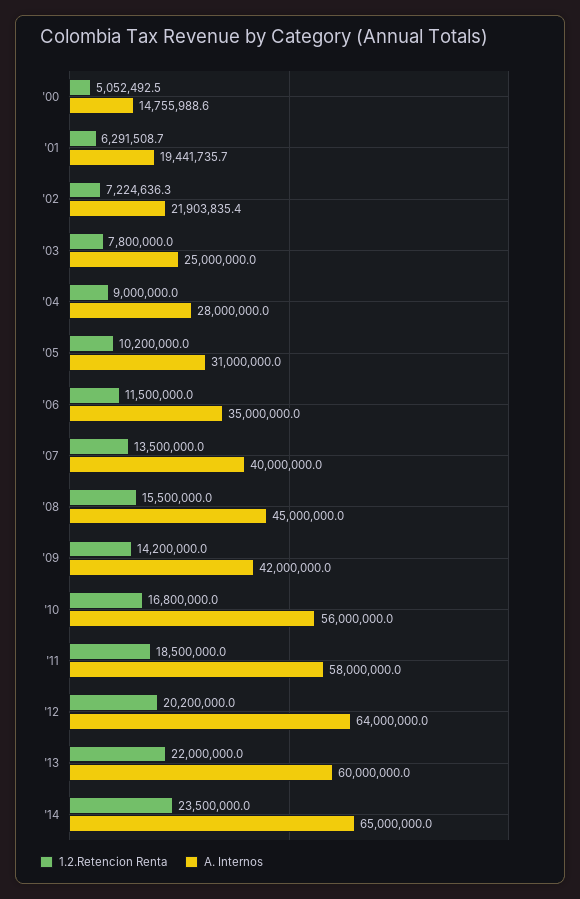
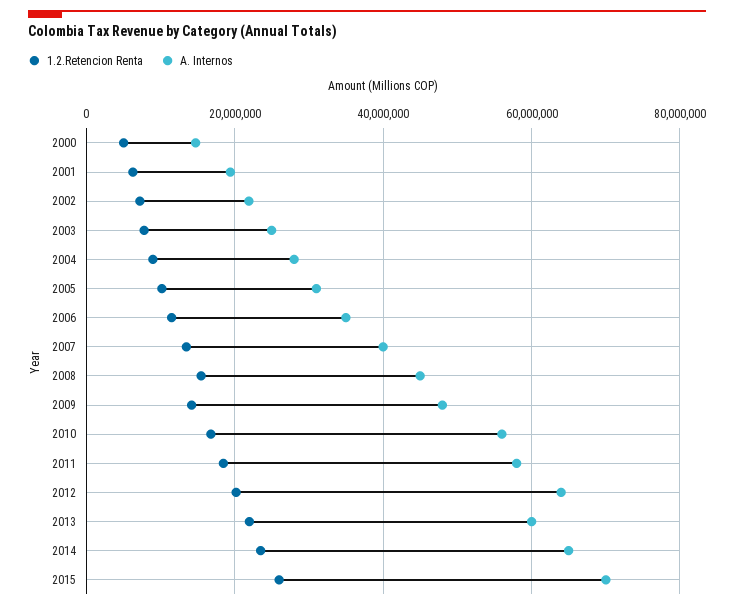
A. Internos, '09: 42000000 -> 48000000
1.2.Retencion Renta, 2015: none -> 26000000
A. Internos, 2015: none -> 70000000

